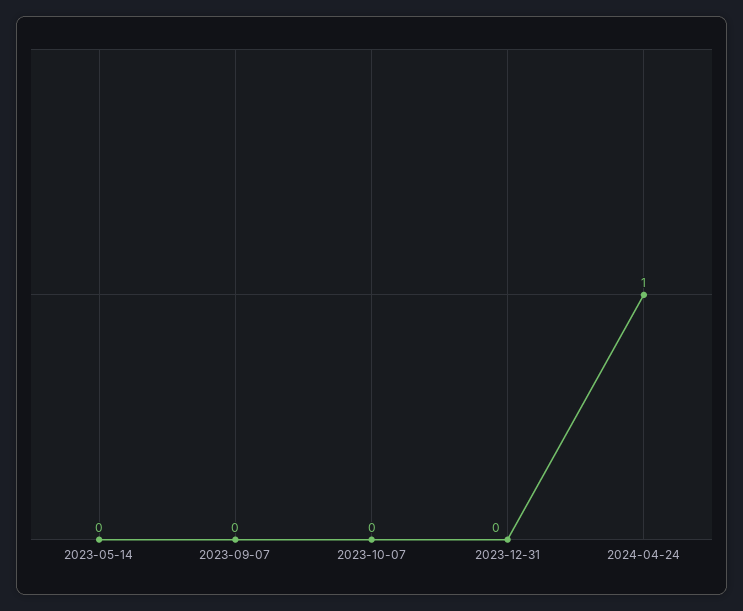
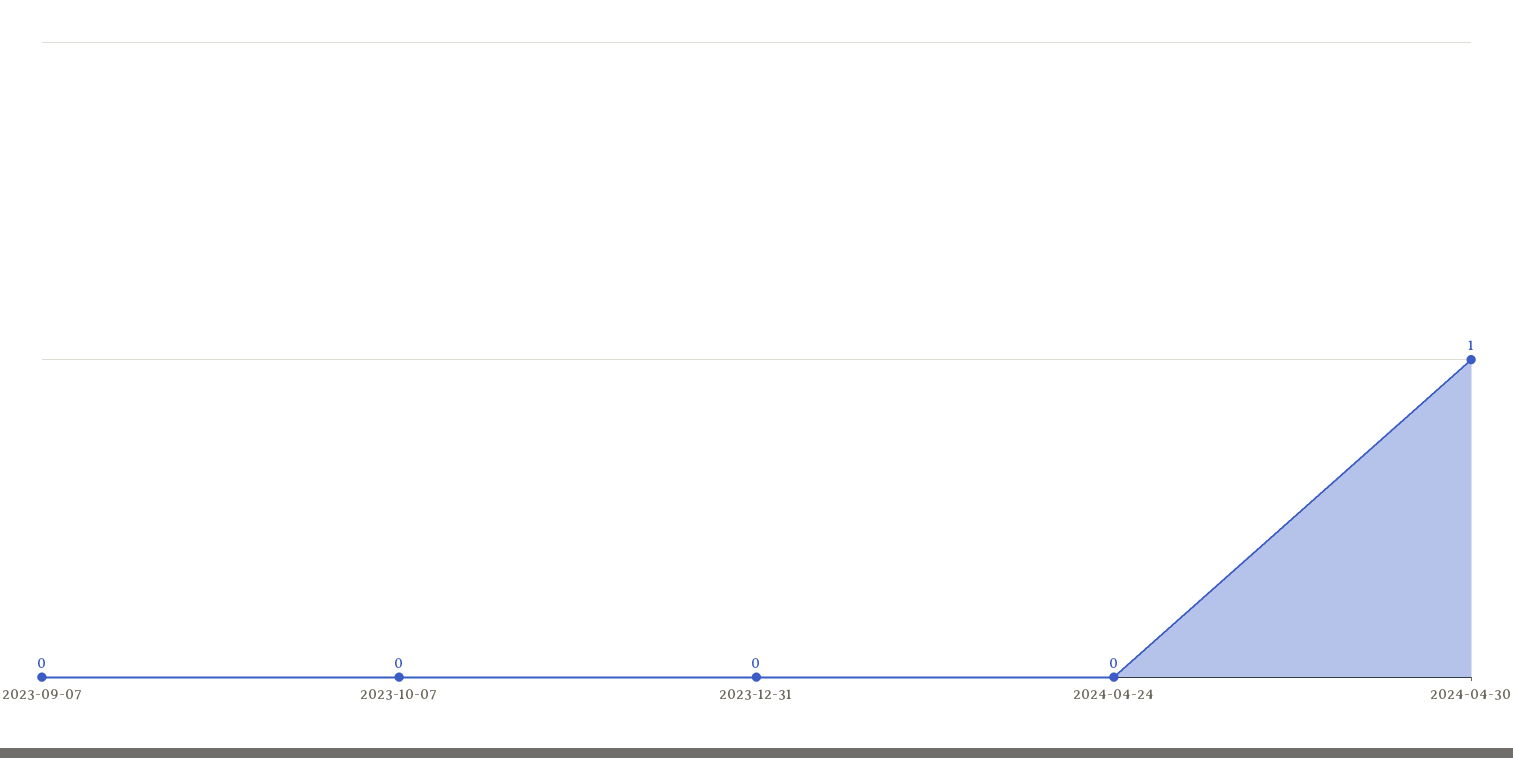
2023-05-14: 0 -> none
2024-04-24: 1 -> 0
2024-04-30: none -> 1

